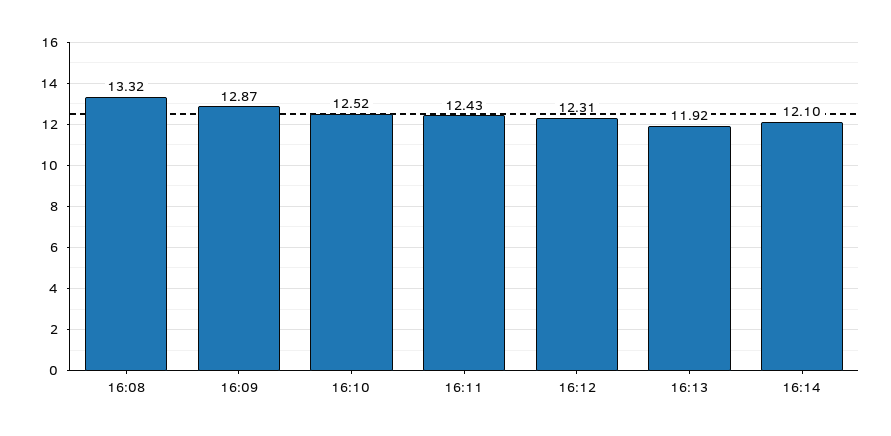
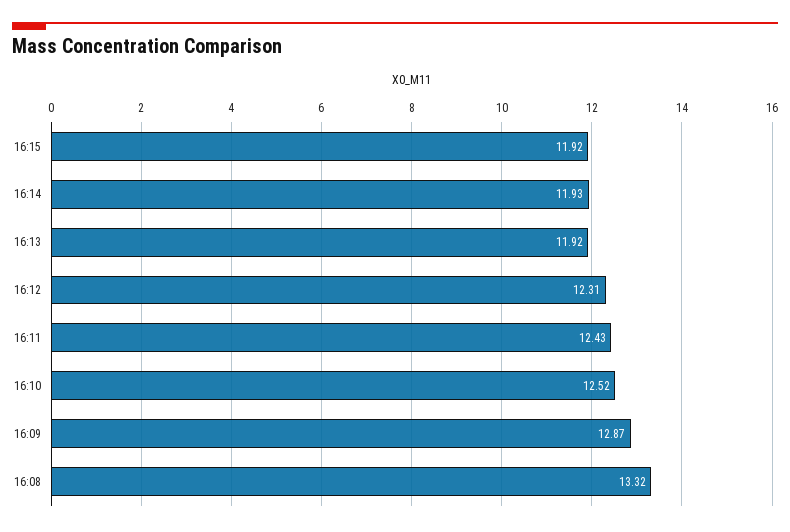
16:14: 12.1 -> 11.93
16:15: none -> 11.92

